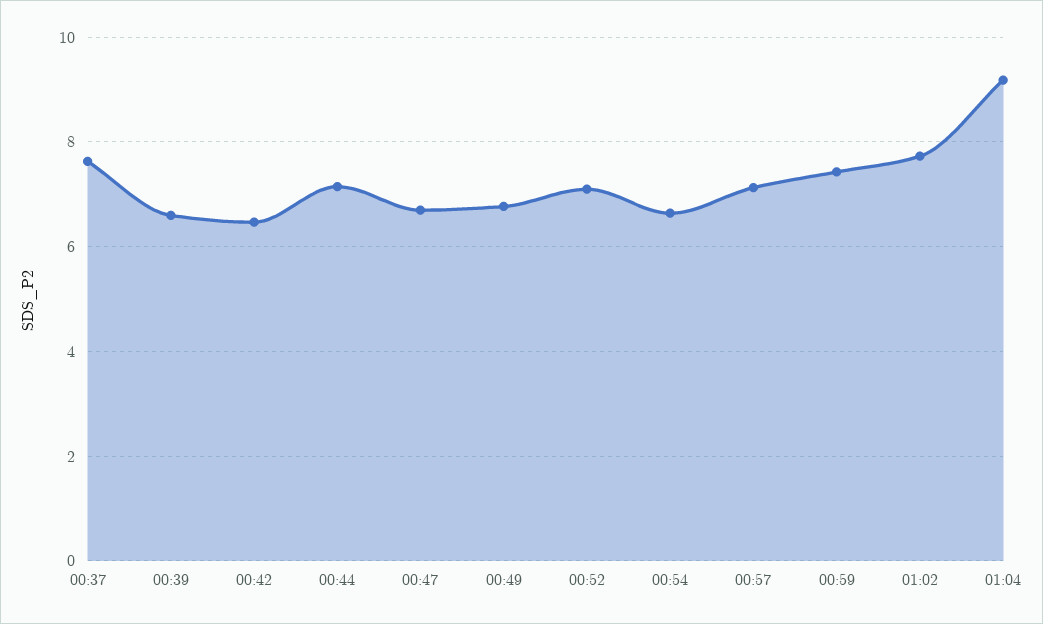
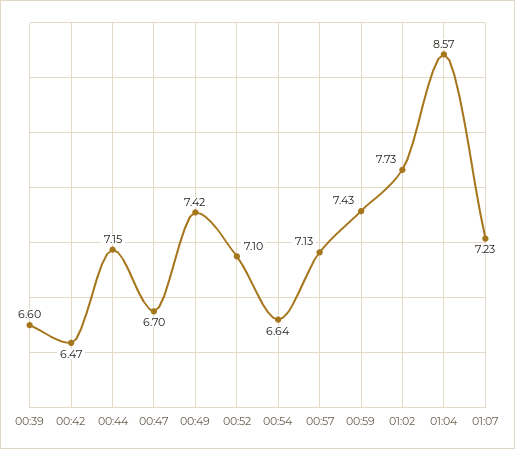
00:37: 7.6 -> none
00:49: 6.8 -> 7.42
01:04: 9.2 -> 8.57
01:07: none -> 7.23

